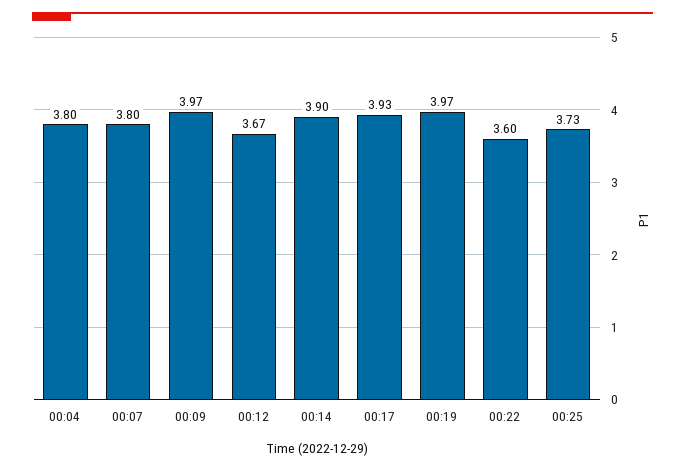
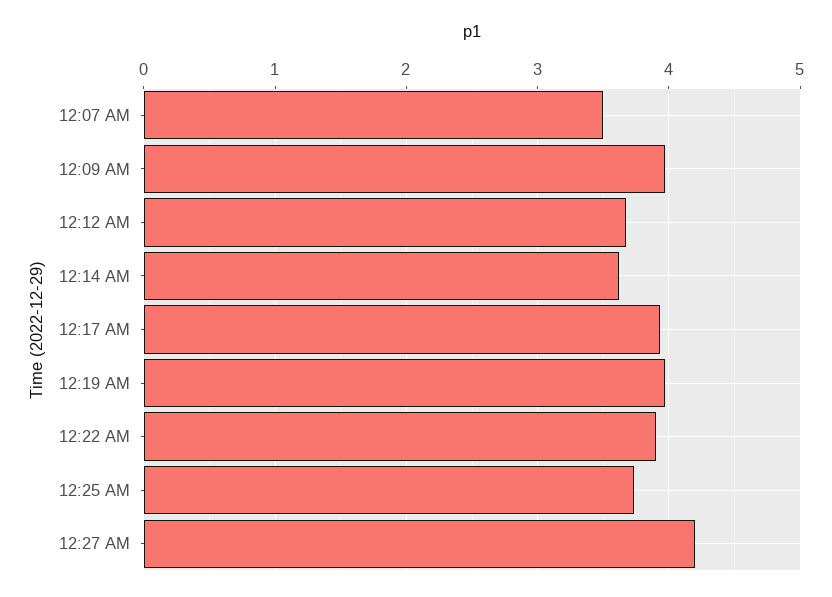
00:04: 3.8 -> none
00:07: 3.8 -> 3.5
00:14: 3.9 -> 3.6
00:22: 3.6 -> 3.9
12:27 AM: none -> 4.2

